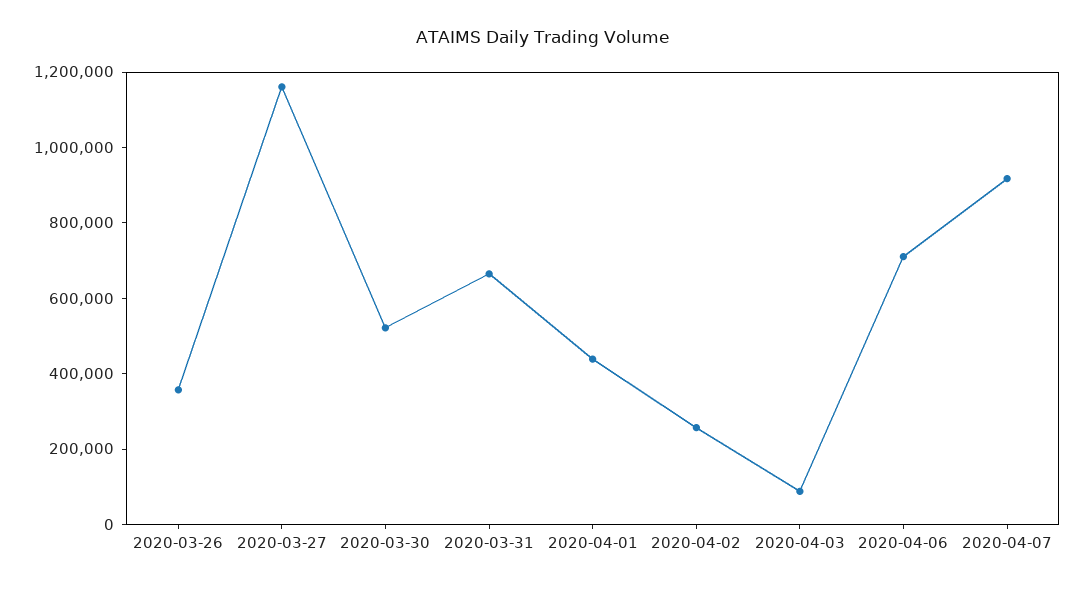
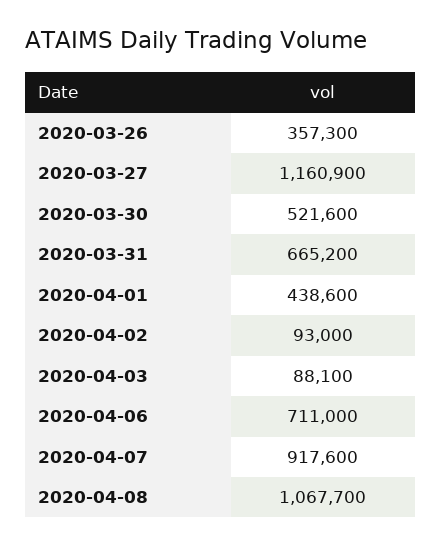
2020-04-02: 250000 -> 93000
2020-04-08: none -> 1067700

